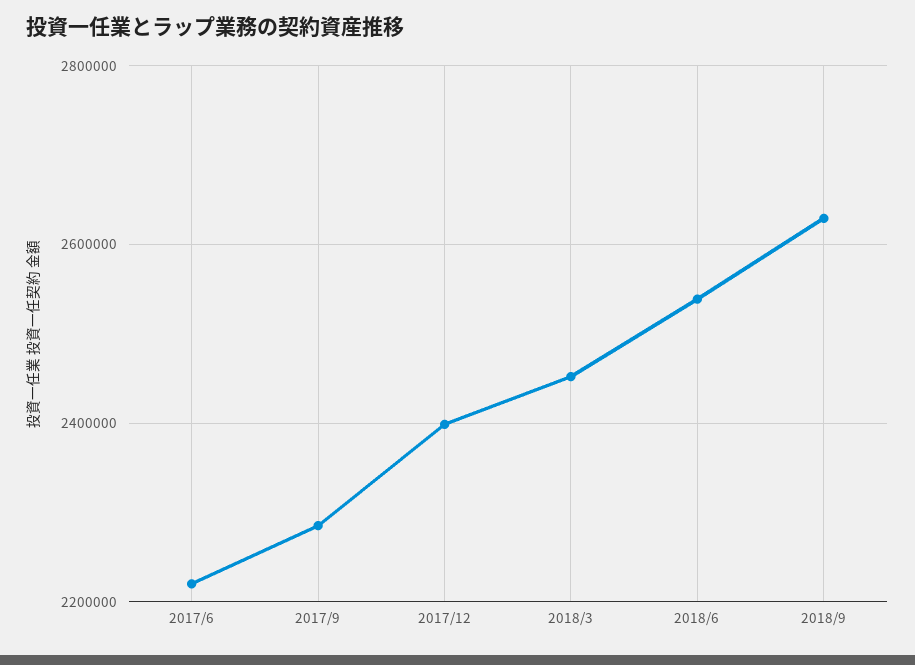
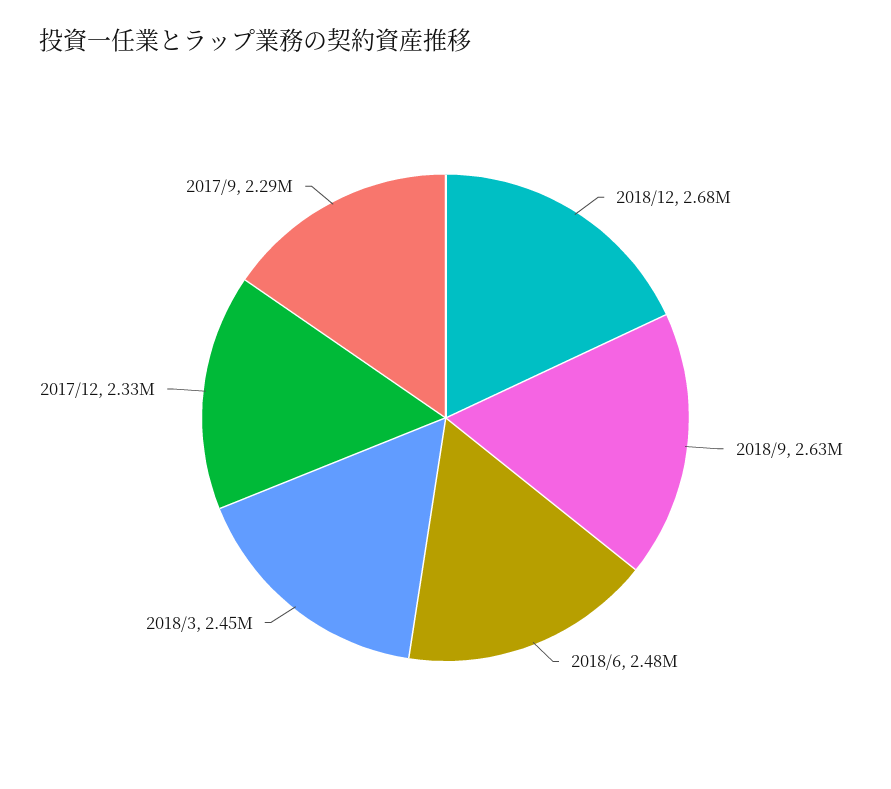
2017/6: 2220000 -> none
2017/12: 2400000 -> 2330000
2018/6: 2540000 -> 2480000
2018/12: none -> 2680000

